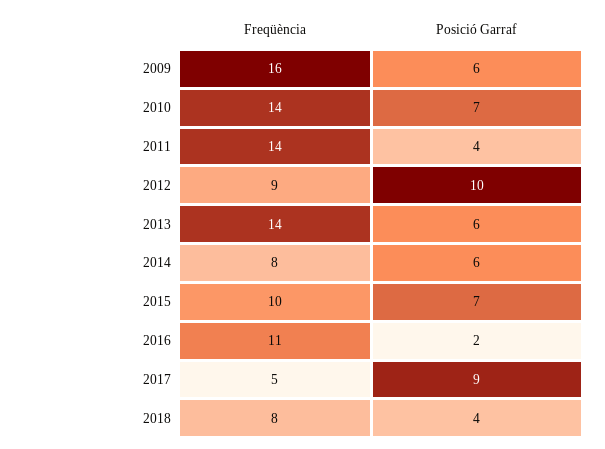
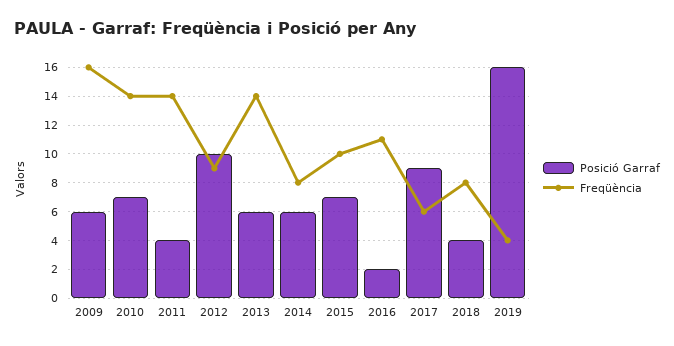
Freqüència, 2017: 5 -> 6
Posició Garraf, 2019: none -> 16
Freqüència, 2019: none -> 4

